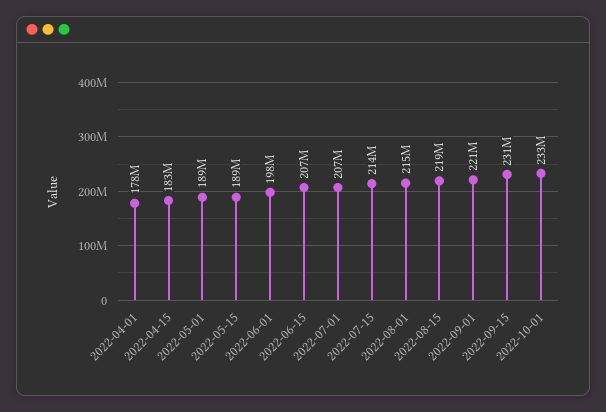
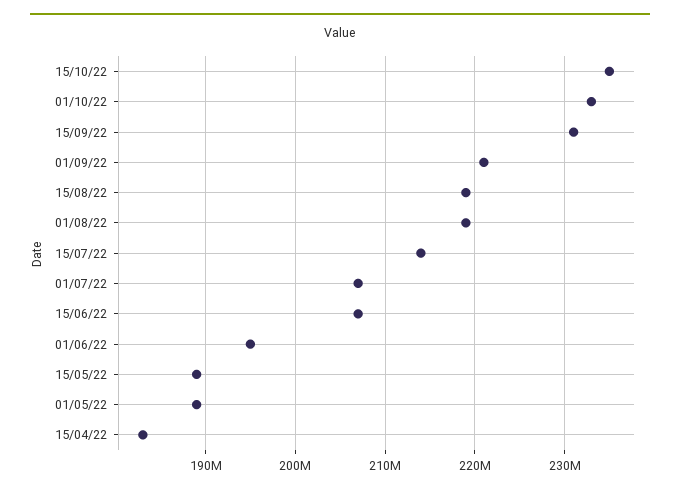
2022-04-01: 178000000 -> none
2022-06-01: 198000000 -> 195000000
2022-08-01: 215000000 -> 219000000
15/10/22: none -> 235000000

